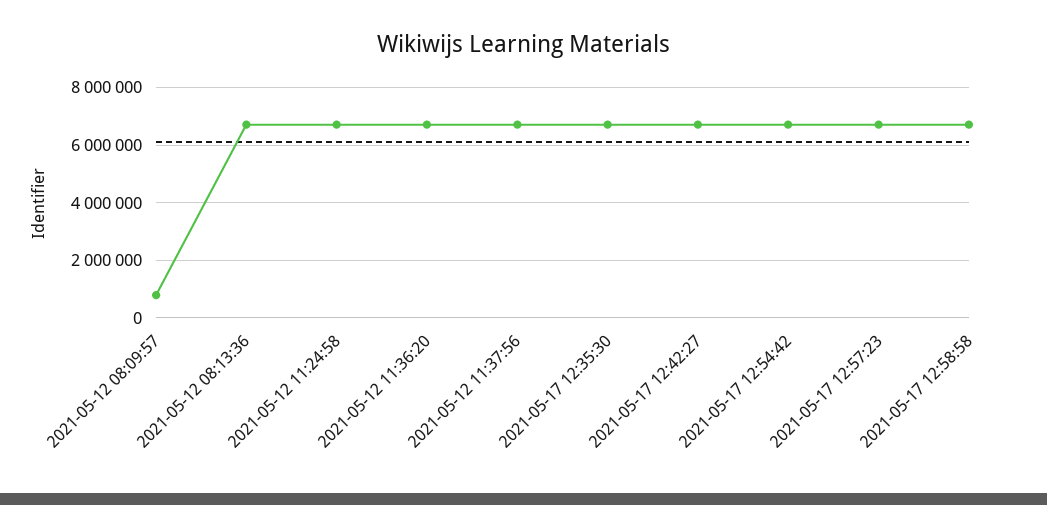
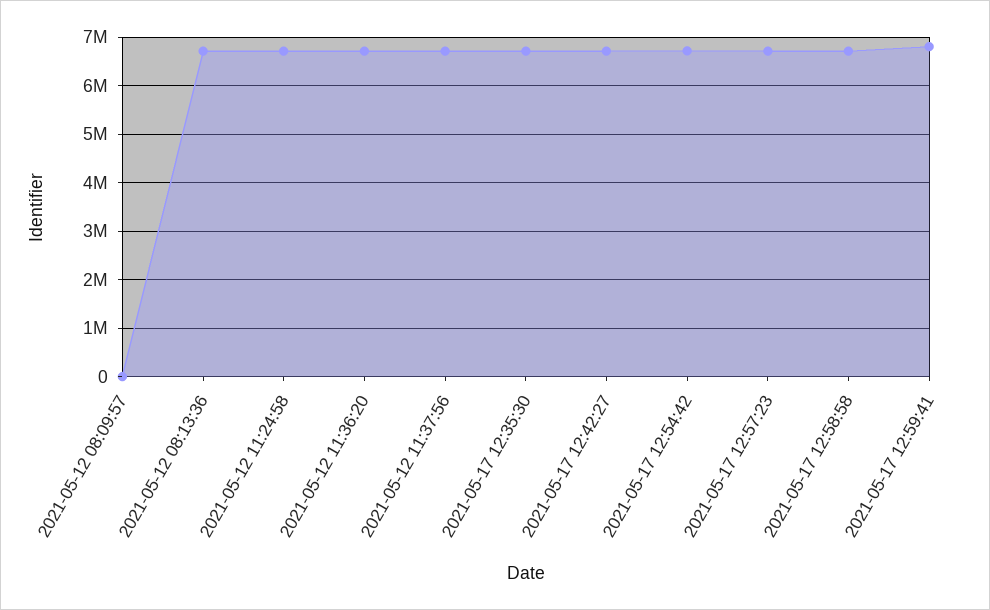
2021-05-12 08:09:57: 750000 -> 0
2021-05-17 12:59:41: none -> 6800000

